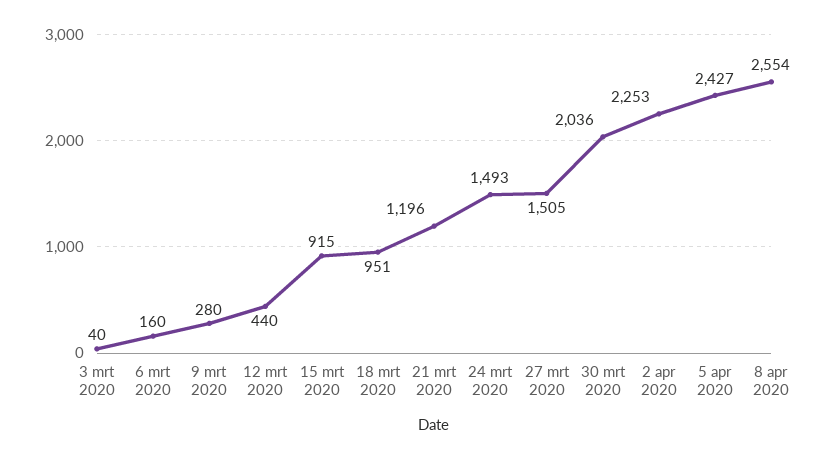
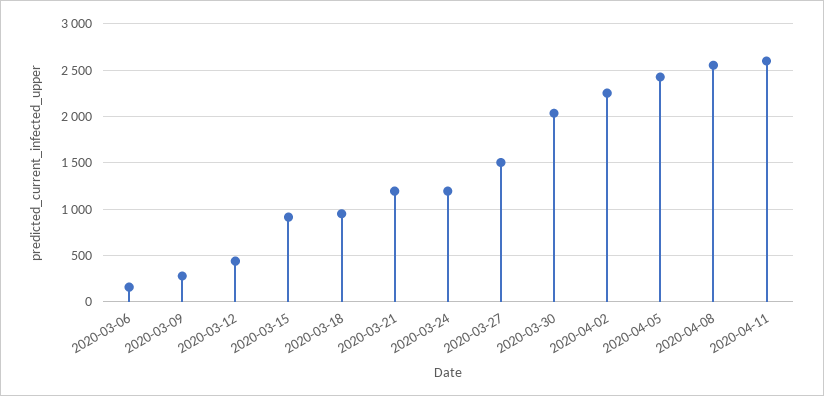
3 mrt 2020: 40 -> none
24 mrt 2020: 1493 -> 1200
2020-04-11: none -> 2600

